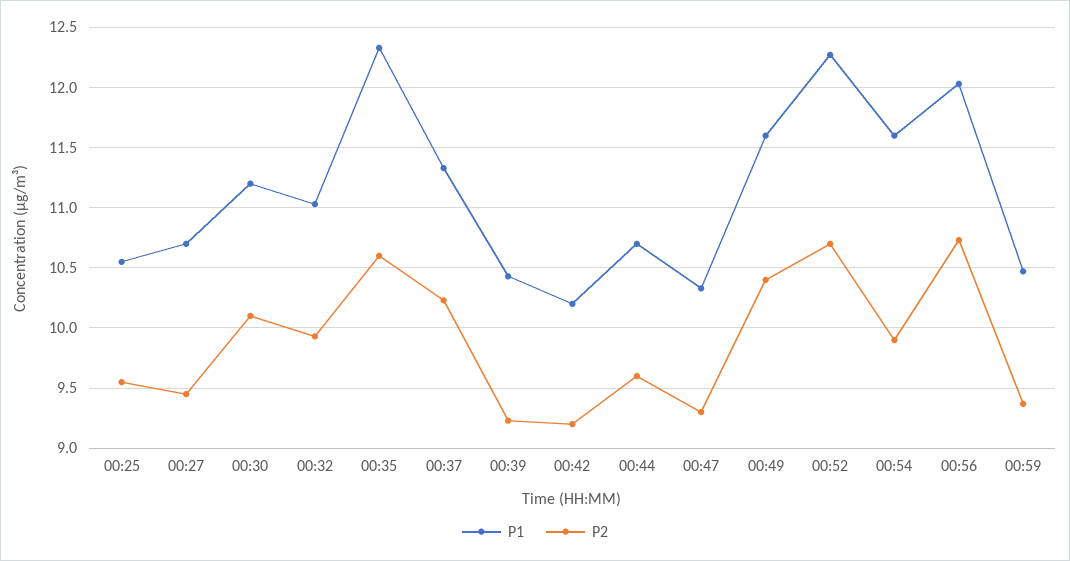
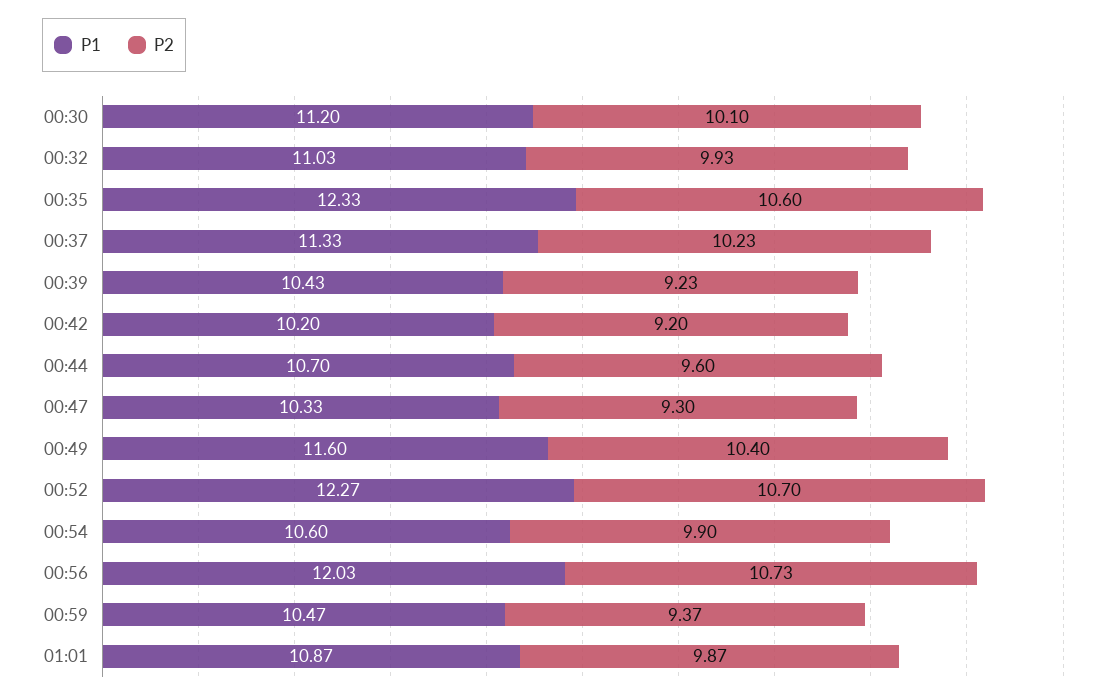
P1, 00:25: 10.55 -> none
P2, 00:25: 9.55 -> none
P1, 00:27: 10.7 -> none
P2, 00:27: 9.45 -> none
P1, 00:54: 11.6 -> 10.6
P1, 01:01: none -> 10.87
P2, 01:01: none -> 9.87

